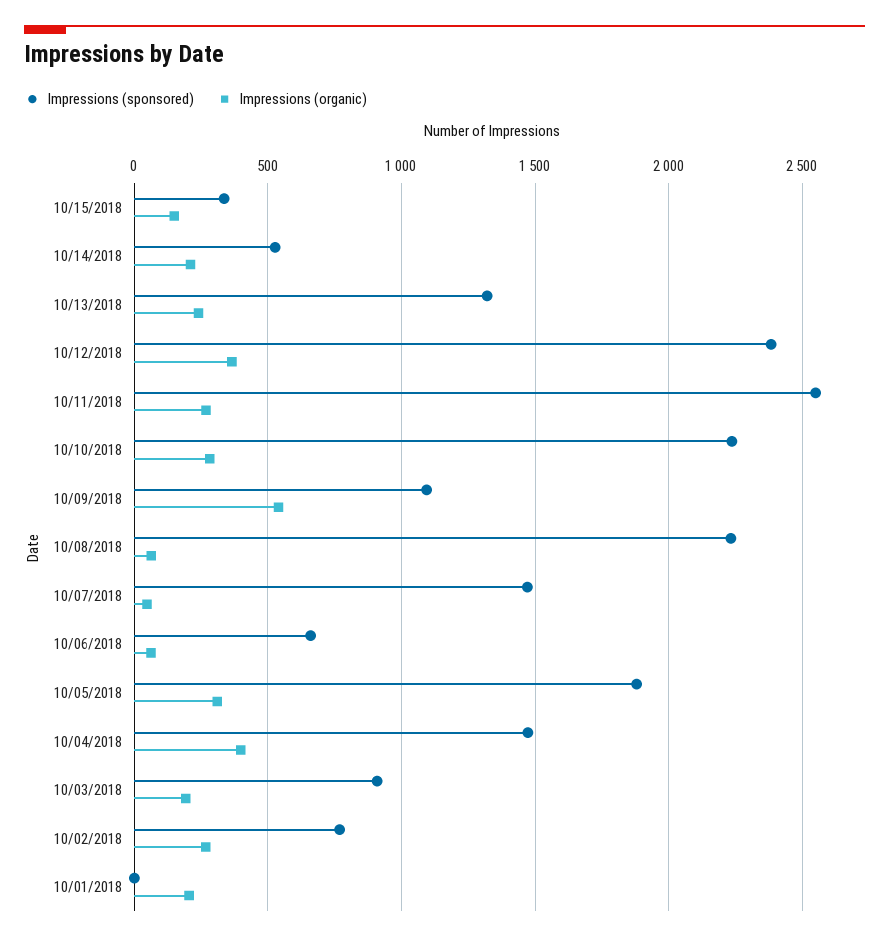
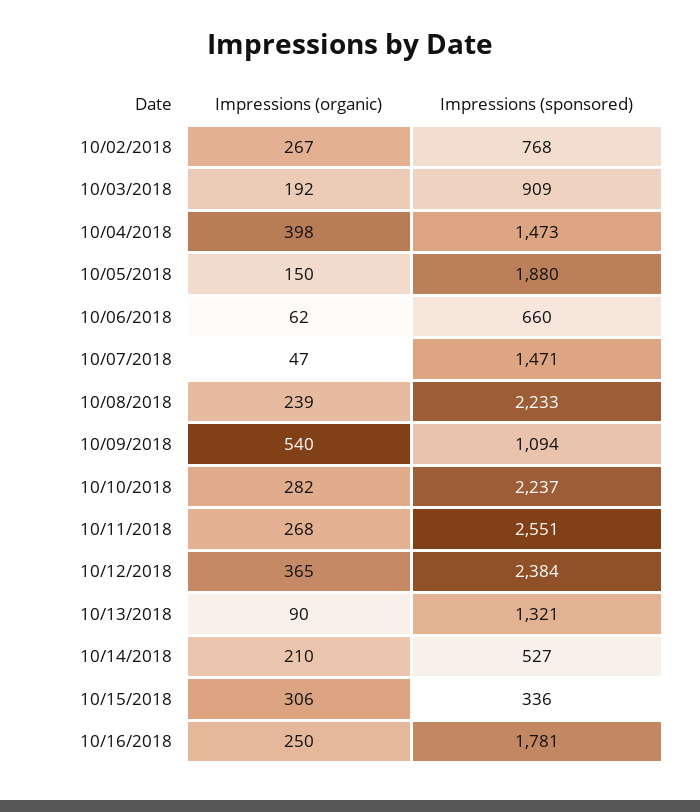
Impressions (organic), 10/15/2018: 150 -> 306
Impressions (organic), 10/13/2018: 250 -> 90
Impressions (organic), 10/08/2018: 50 -> 239
Impressions (organic), 10/05/2018: 300 -> 150
Impressions (sponsored), 10/01/2018: 0 -> none
Impressions (organic), 10/01/2018: 200 -> none
Impressions (organic), 10/16/2018: none -> 250
Impressions (sponsored), 10/16/2018: none -> 1781

